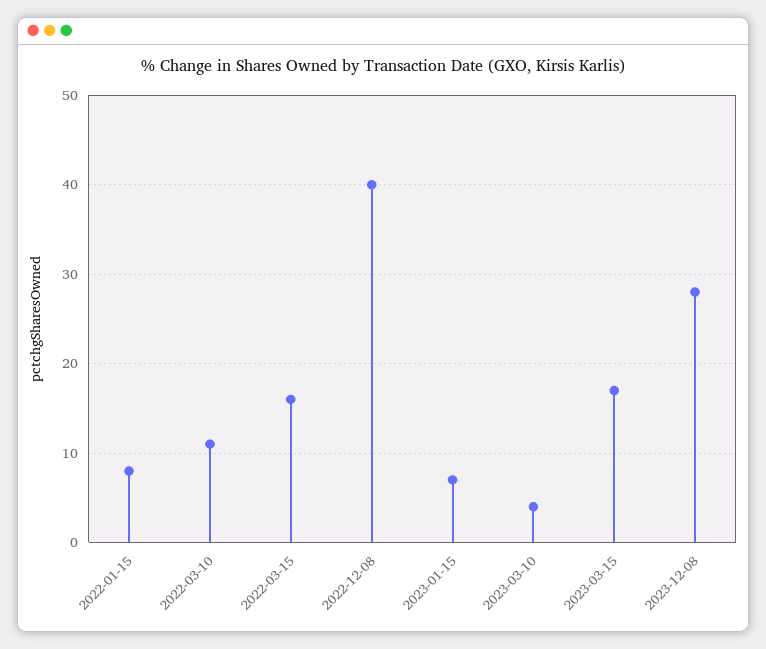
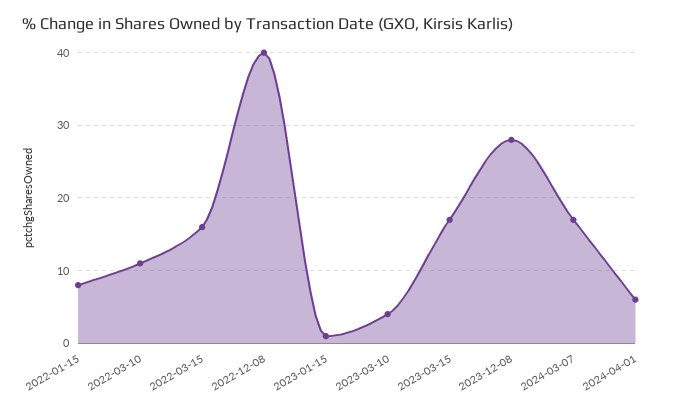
2023-01-15: 7 -> 1
2024-03-07: none -> 17
2024-04-01: none -> 6

